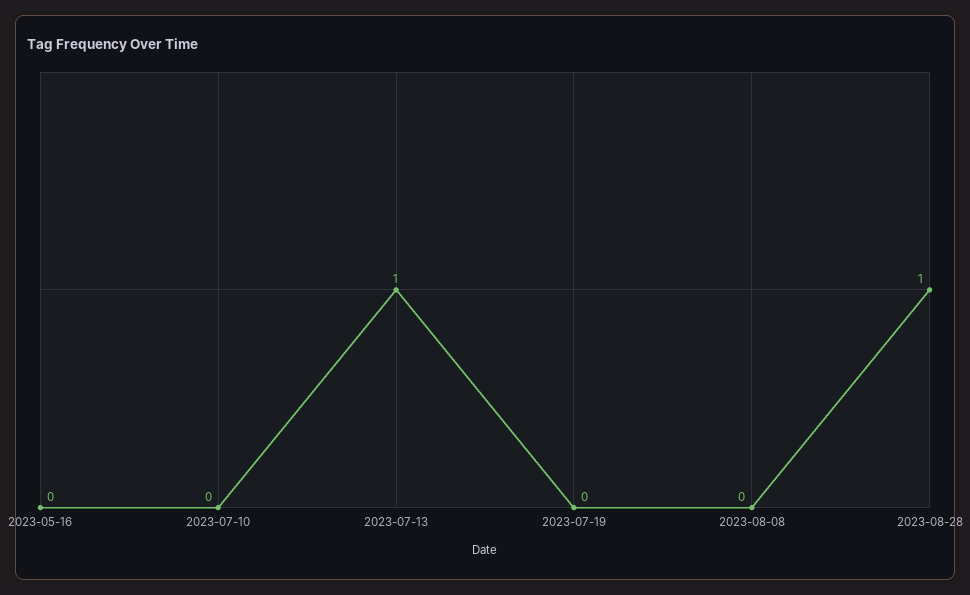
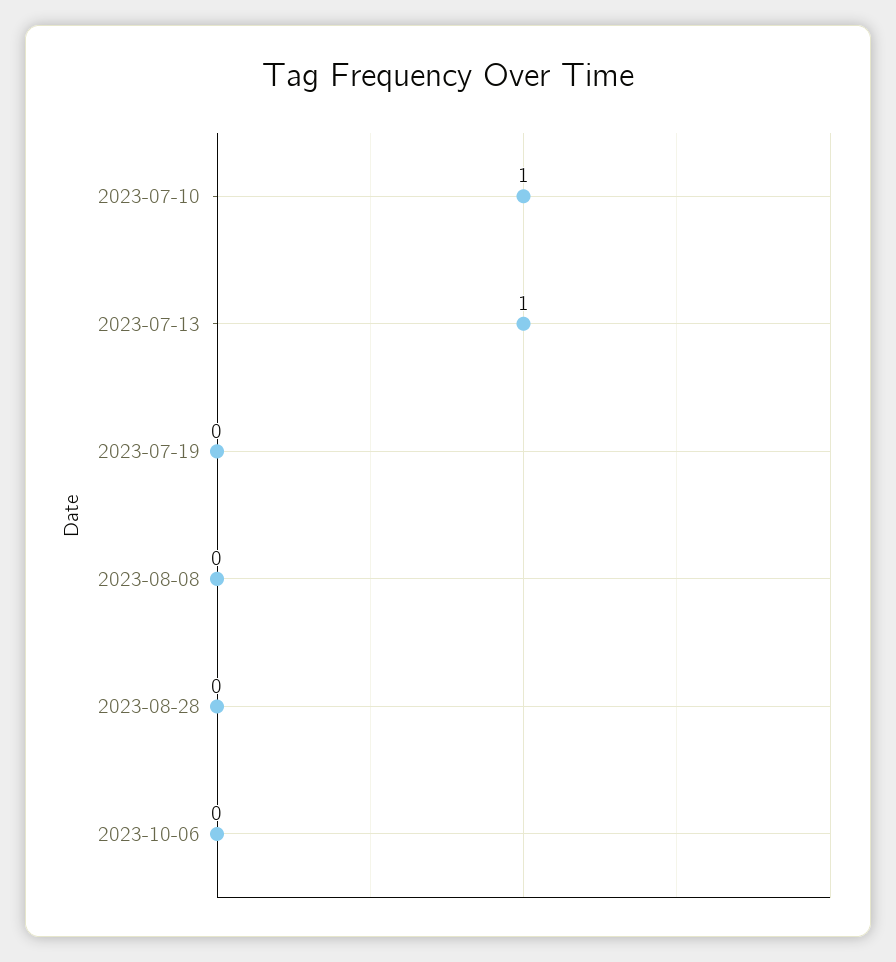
2023-05-16: 0 -> none
2023-07-10: 0 -> 1
2023-08-28: 1 -> 0
2023-10-06: none -> 0

